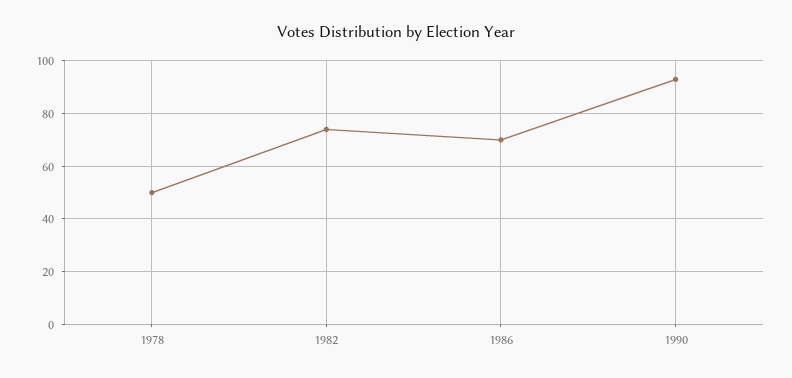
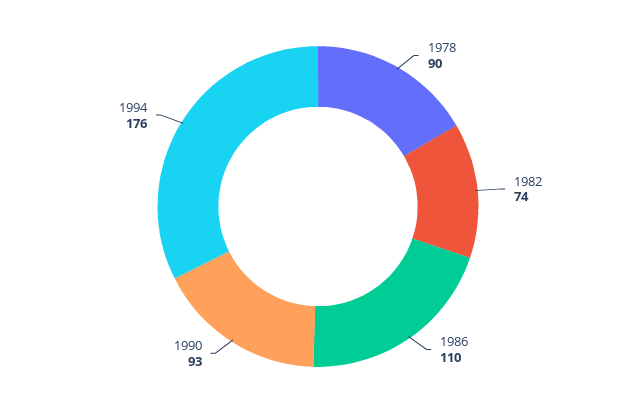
1978: 50 -> 90
1986: 70 -> 110
1994: none -> 176

